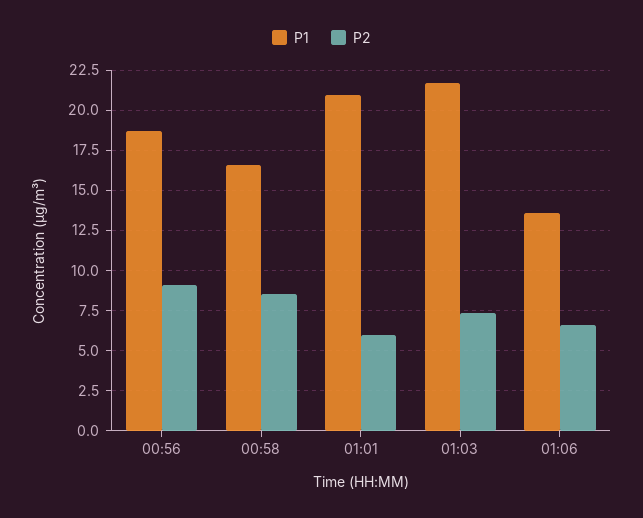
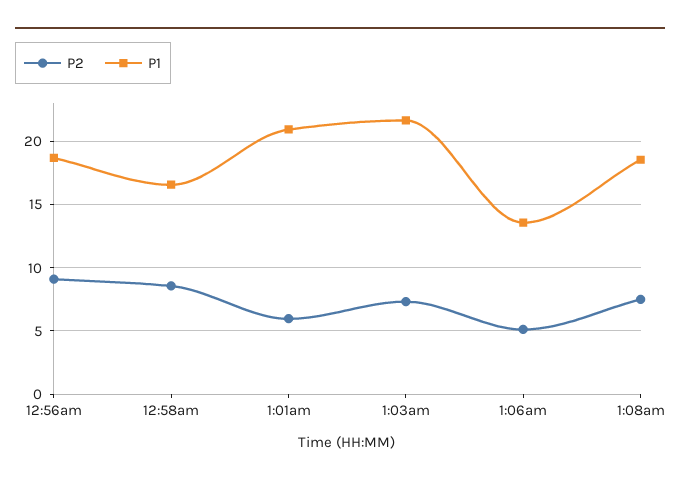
P2, 01:06: 6.5 -> 5
P2, 1:08am: none -> 7.5
P1, 1:08am: none -> 18.5

